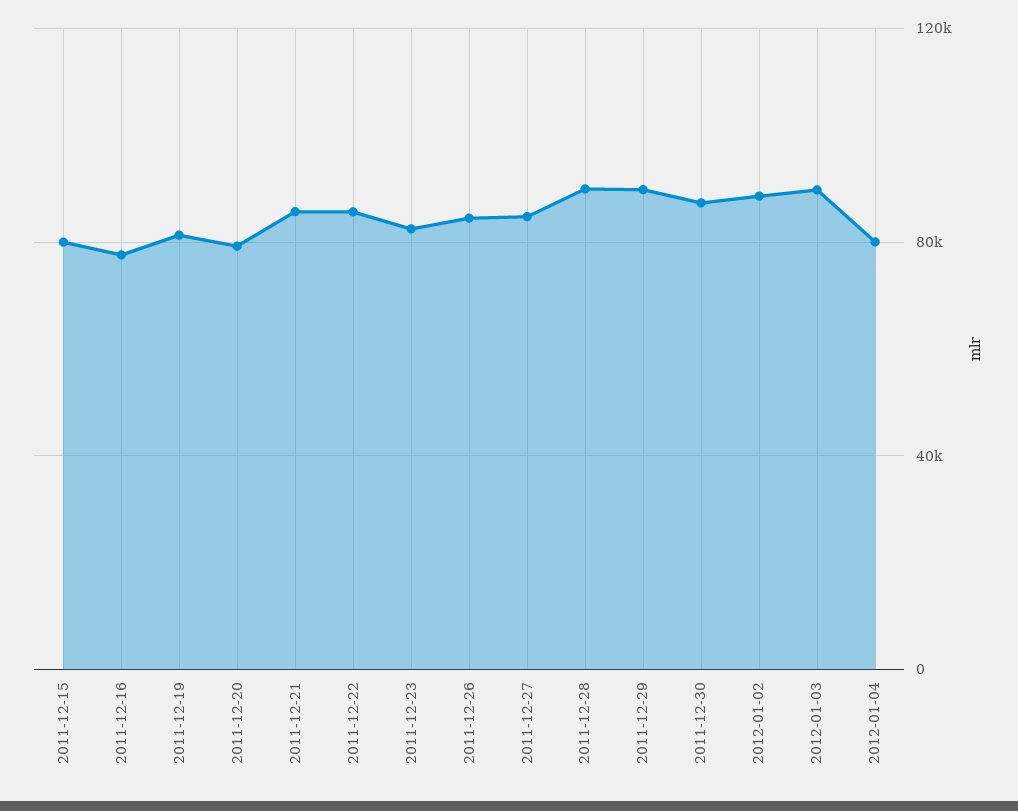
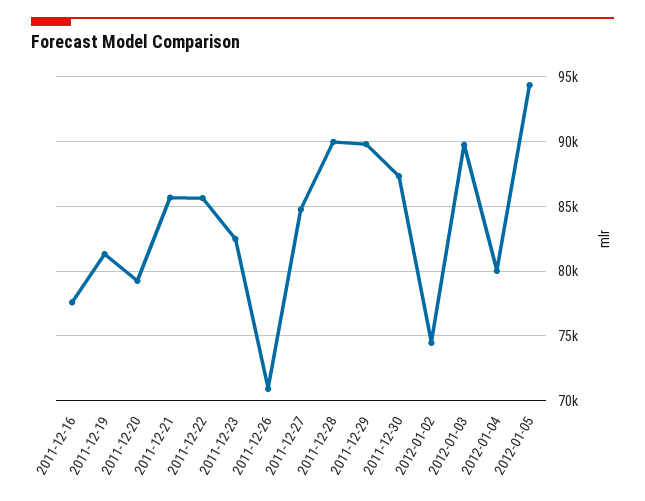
2011-12-15: 80000 -> none
2011-12-26: 85000 -> 71000
2012-01-02: 90000 -> 74500
2012-01-05: none -> 94500

